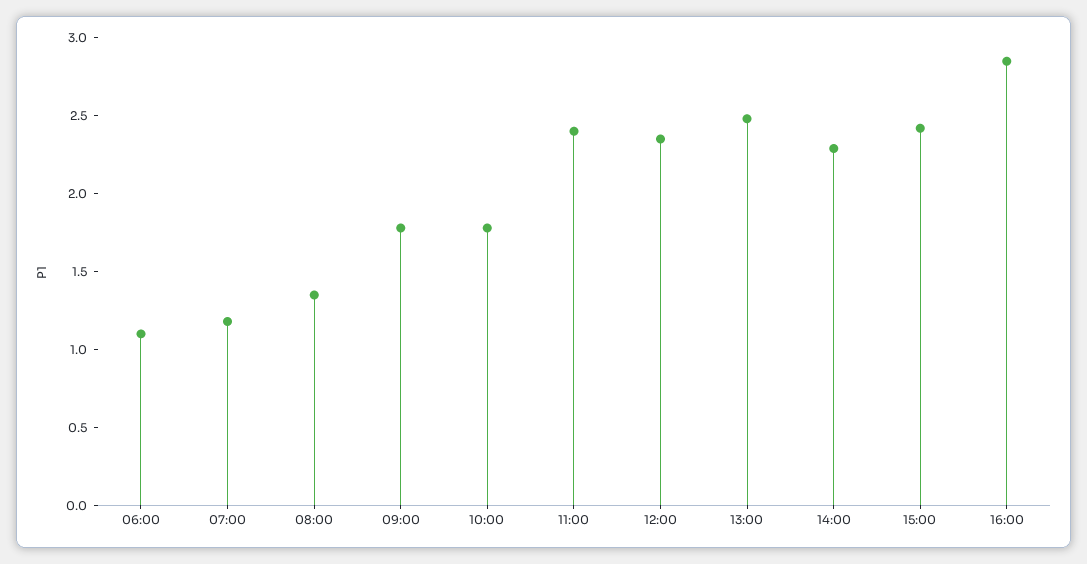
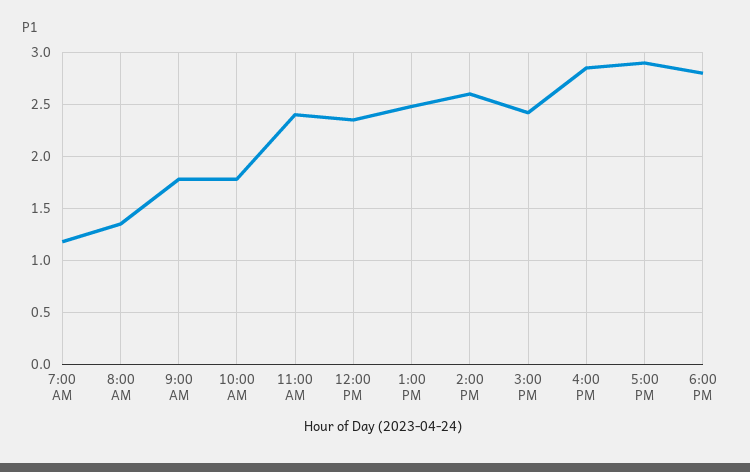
06:00: 1.1 -> none
14:00: 2.3 -> 2.6
5:00 PM: none -> 2.9
6:00 PM: none -> 2.8

